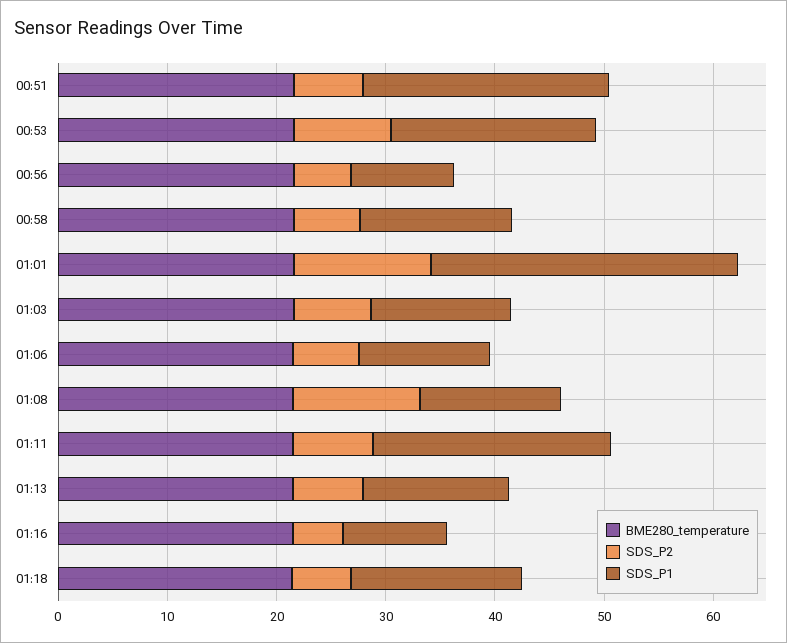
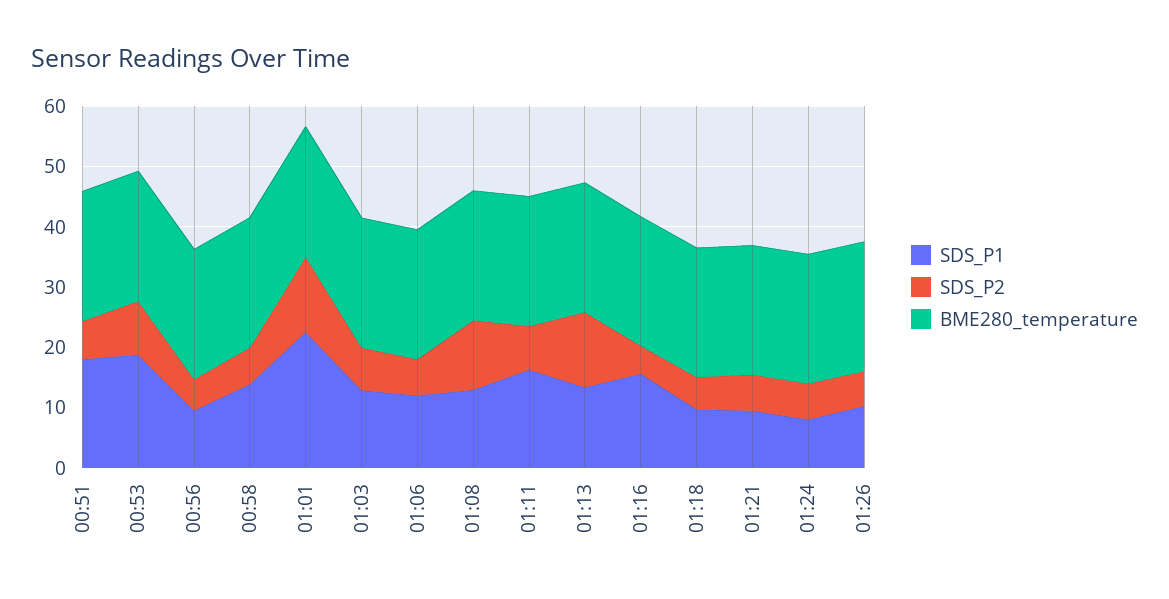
SDS_P1, 00:51: 22 -> 18
SDS_P1, 01:01: 28 -> 22
SDS_P1, 01:11: 22 -> 16
SDS_P2, 01:13: 6 -> 12
SDS_P1, 01:16: 10 -> 16
SDS_P1, 01:18: 16 -> 10
SDS_P1, 01:21: none -> 10
SDS_P2, 01:21: none -> 6
BME280_temperature, 01:21: none -> 22
SDS_P1, 01:24: none -> 8
SDS_P2, 01:24: none -> 6
BME280_temperature, 01:24: none -> 22
SDS_P1, 01:26: none -> 10
SDS_P2, 01:26: none -> 6
BME280_temperature, 01:26: none -> 22

